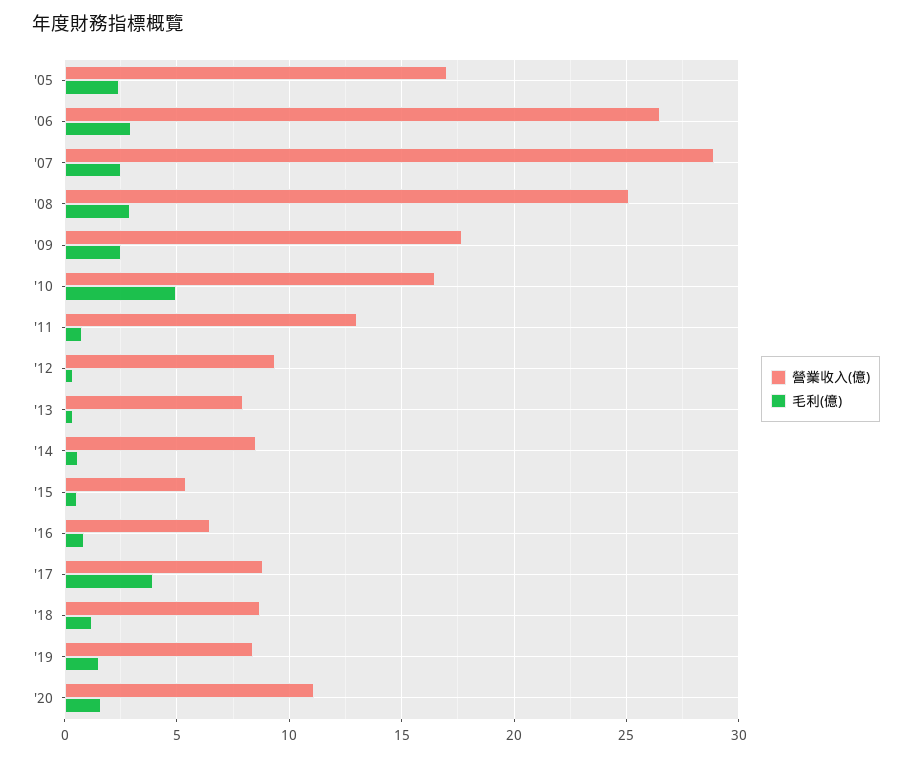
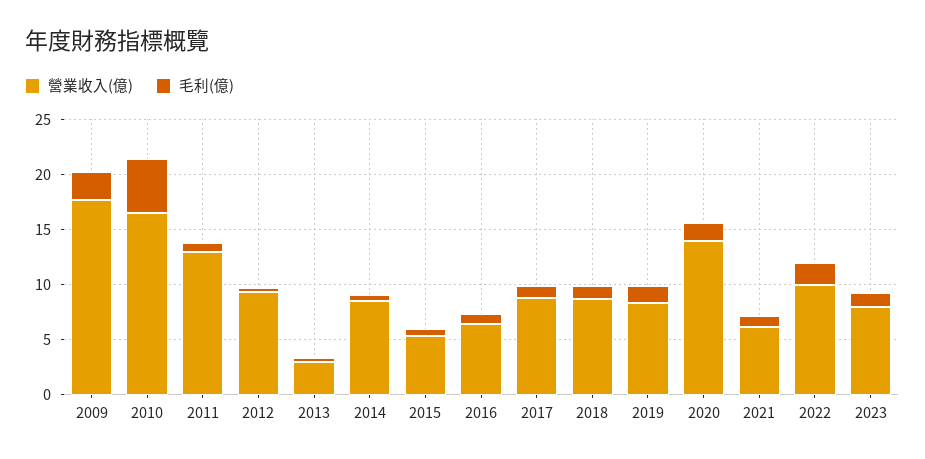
營業收入(億), '05: 17 -> none
毛利(億), '05: 2.5 -> none
營業收入(億), '06: 26.5 -> none
毛利(億), '06: 3 -> none
營業收入(億), '07: 29 -> none
毛利(億), '07: 2.5 -> none
營業收入(億), '08: 25 -> none
毛利(億), '08: 3 -> none
營業收入(億), '13: 8 -> 3
毛利(億), '17: 4 -> 1
營業收入(億), '20: 11 -> 14
營業收入(億), 2021: none -> 6
毛利(億), 2021: none -> 1
營業收入(億), 2022: none -> 10
毛利(億), 2022: none -> 2
營業收入(億), 2023: none -> 8
毛利(億), 2023: none -> 1

